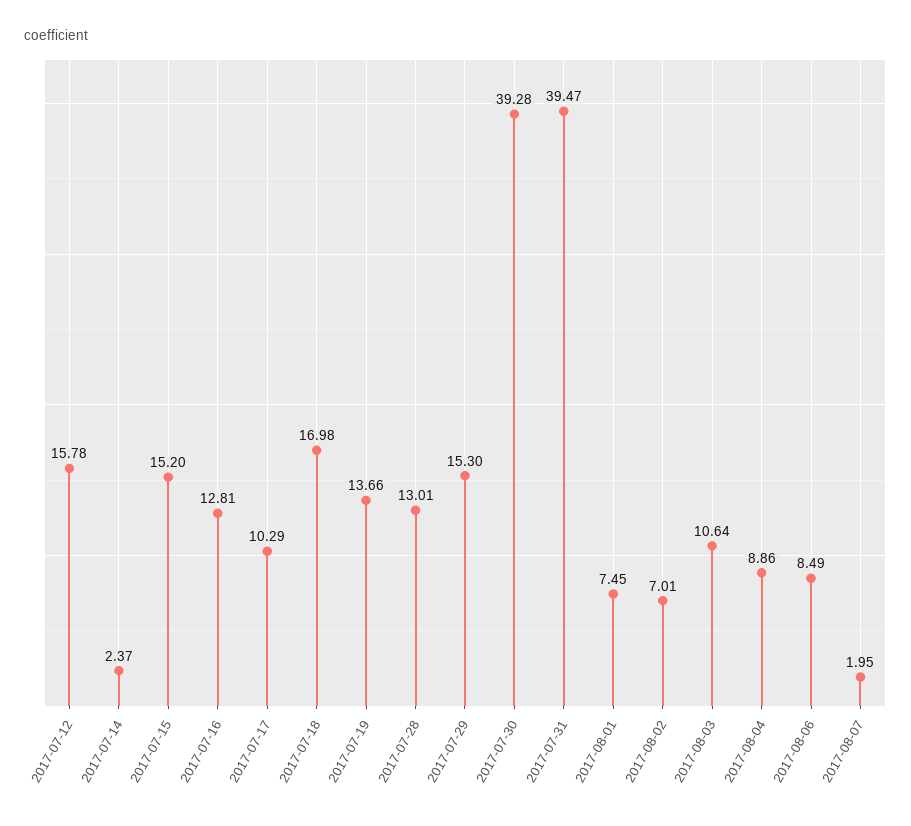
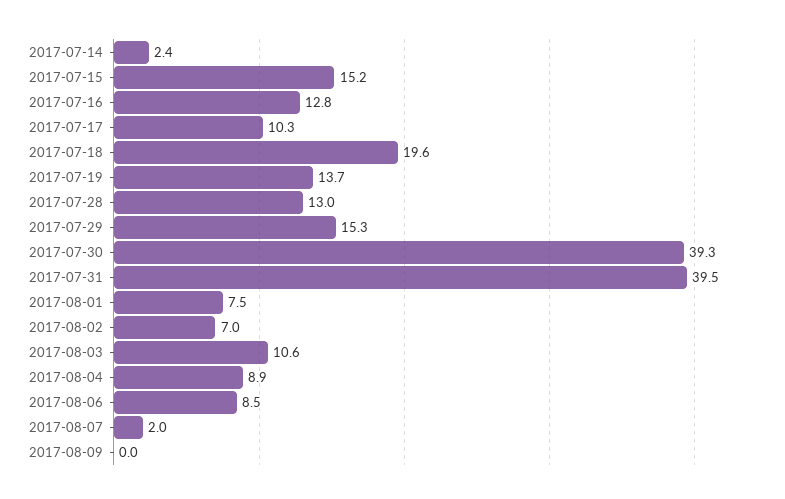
2017-07-12: 15.78 -> none
2017-07-18: 16.98 -> 19.6
2017-08-09: none -> 0

